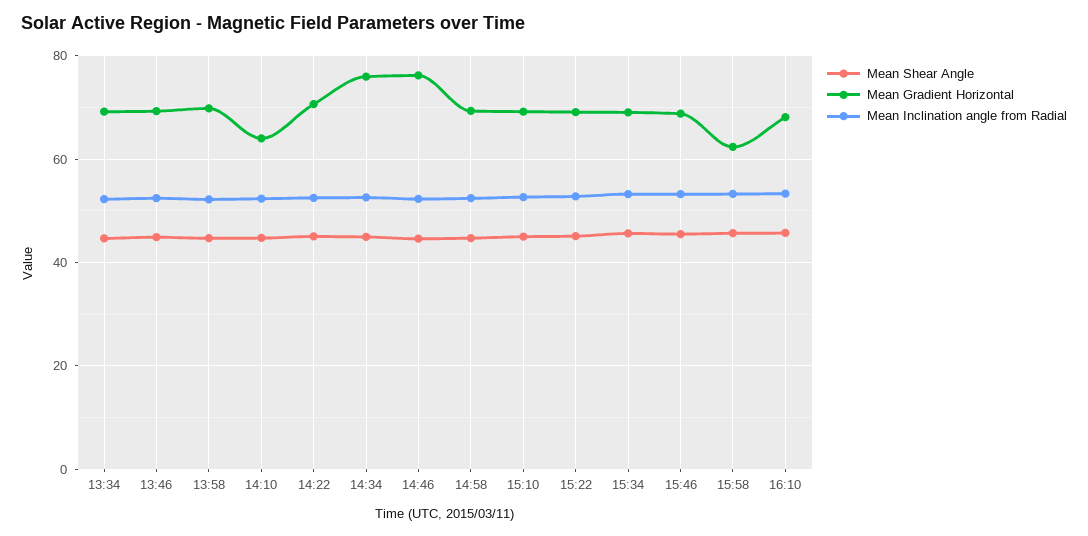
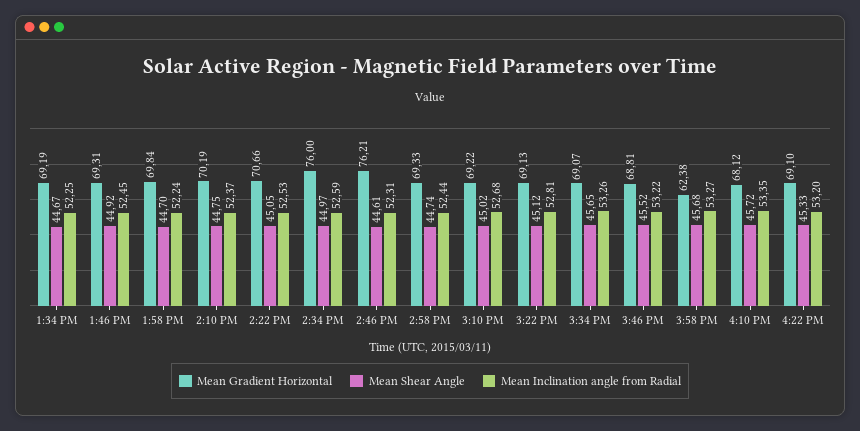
Mean Gradient Horizontal, 14:10: 64 -> 70.19
Mean Gradient Horizontal, 4:22 PM: none -> 69.1
Mean Shear Angle, 4:22 PM: none -> 45.33
Mean Inclination angle from Radial, 4:22 PM: none -> 53.2

